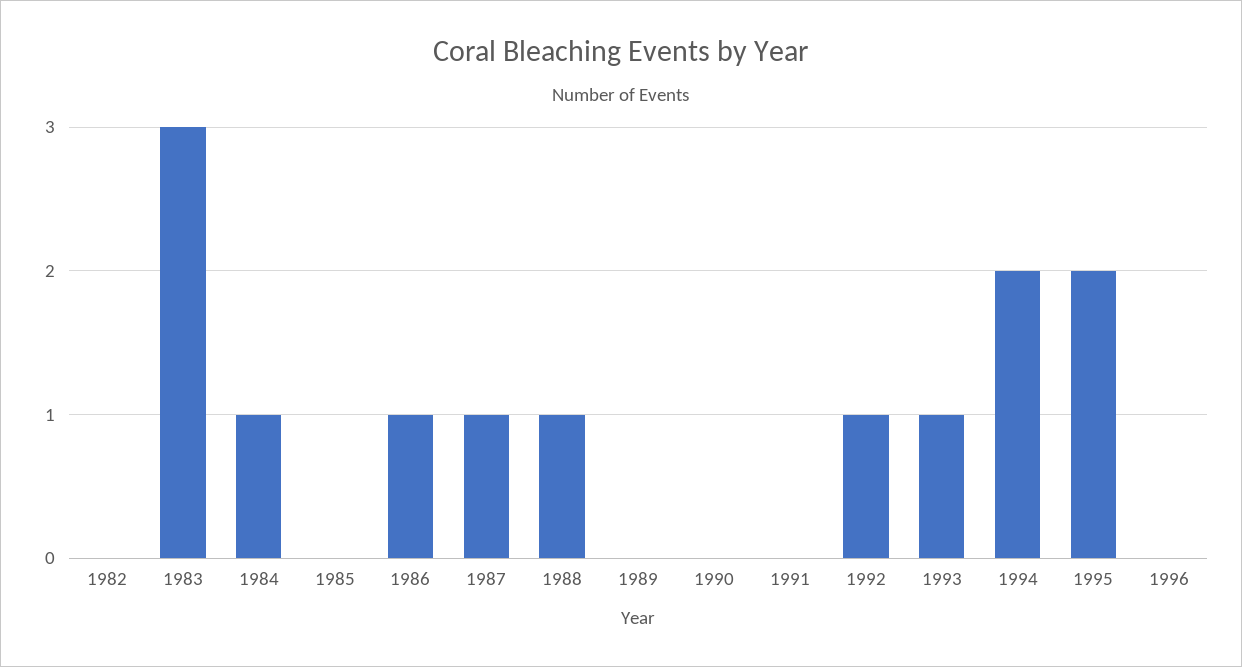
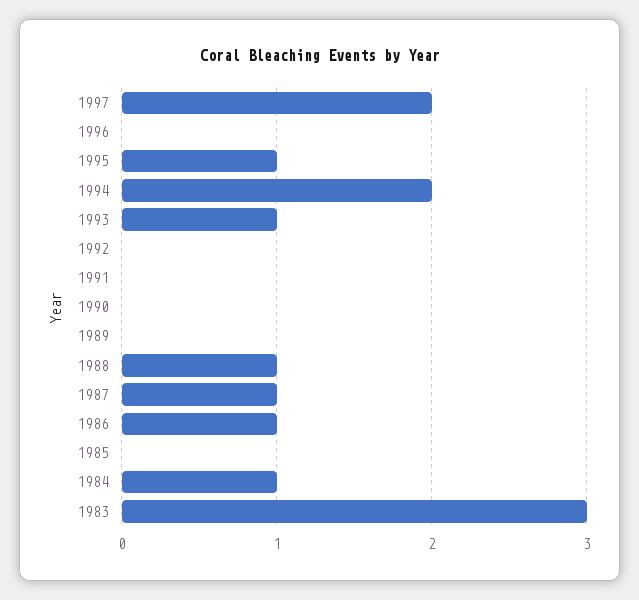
1982: 0 -> none
1992: 1 -> 0
1995: 2 -> 1
1997: none -> 2

